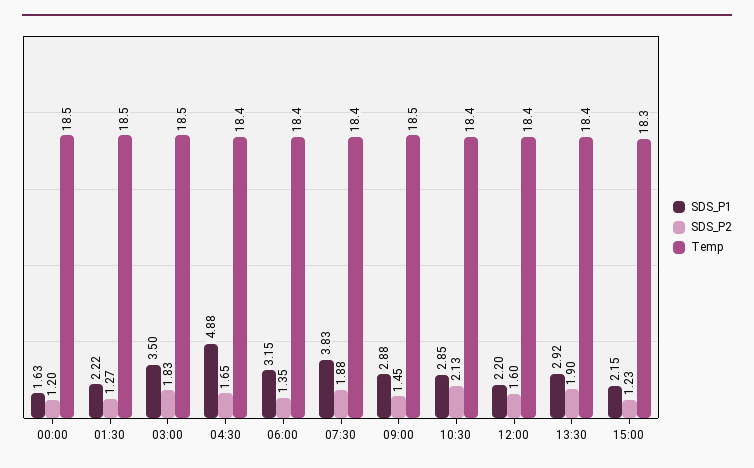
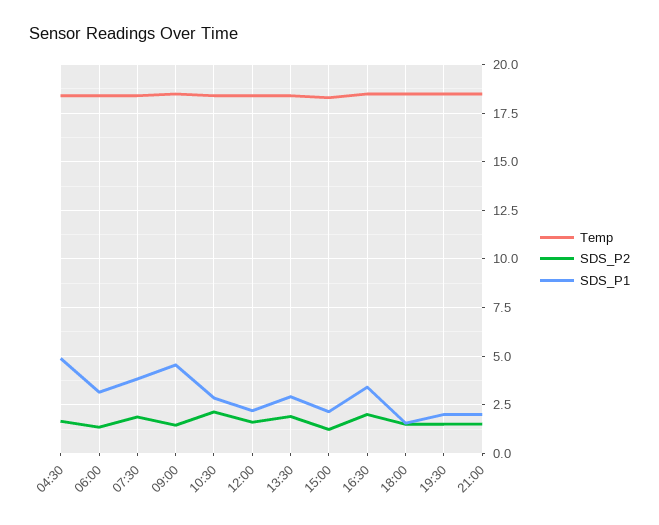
SDS_P1, 00:00: 1.63 -> none
SDS_P2, 00:00: 1.2 -> none
Temp, 00:00: 18.5 -> none
SDS_P1, 01:30: 2.22 -> none
SDS_P2, 01:30: 1.27 -> none
Temp, 01:30: 18.5 -> none
SDS_P1, 03:00: 3.5 -> none
SDS_P2, 03:00: 1.83 -> none
Temp, 03:00: 18.5 -> none
SDS_P1, 09:00: 2.88 -> 4.5
Temp, 16:30: none -> 18.5
SDS_P2, 16:30: none -> 2
SDS_P1, 16:30: none -> 3.5
Temp, 18:00: none -> 18.5
SDS_P2, 18:00: none -> 1.5
SDS_P1, 18:00: none -> 1.5
Temp, 19:30: none -> 18.5
SDS_P2, 19:30: none -> 1.5
SDS_P1, 19:30: none -> 2
Temp, 21:00: none -> 18.5
SDS_P2, 21:00: none -> 1.5
SDS_P1, 21:00: none -> 2

